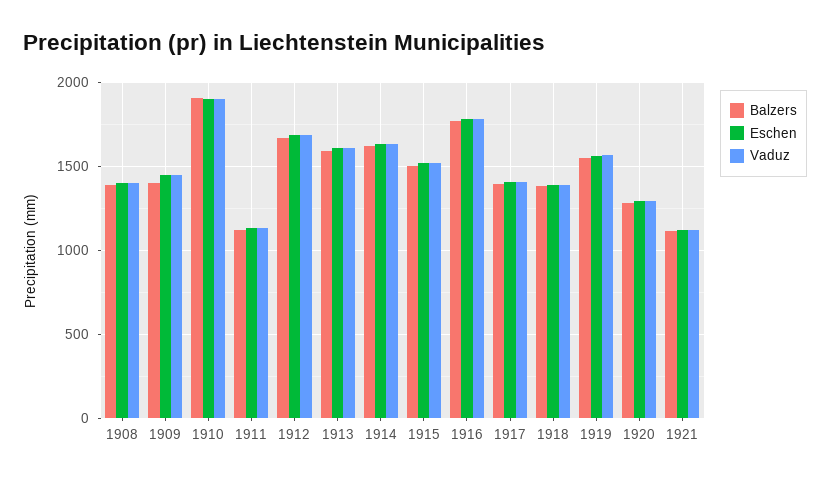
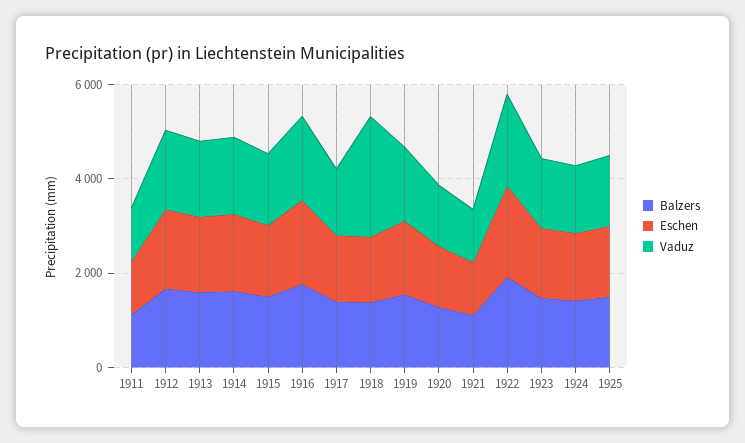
Balzers, 1908: 1400 -> none
Eschen, 1908: 1400 -> none
Vaduz, 1908: 1400 -> none
Balzers, 1909: 1400 -> none
Eschen, 1909: 1450 -> none
Vaduz, 1909: 1450 -> none
Balzers, 1910: 1900 -> none
Eschen, 1910: 1900 -> none
Vaduz, 1910: 1900 -> none
Vaduz, 1918: 1400 -> 2500
Balzers, 1922: none -> 2000
Eschen, 1922: none -> 2000
Vaduz, 1922: none -> 2000
Balzers, 1923: none -> 1500
Eschen, 1923: none -> 1500
Vaduz, 1923: none -> 1500
Balzers, 1924: none -> 1500
Eschen, 1924: none -> 1500
Vaduz, 1924: none -> 1500
Balzers, 1925: none -> 1500
Eschen, 1925: none -> 1500
Vaduz, 1925: none -> 1500

